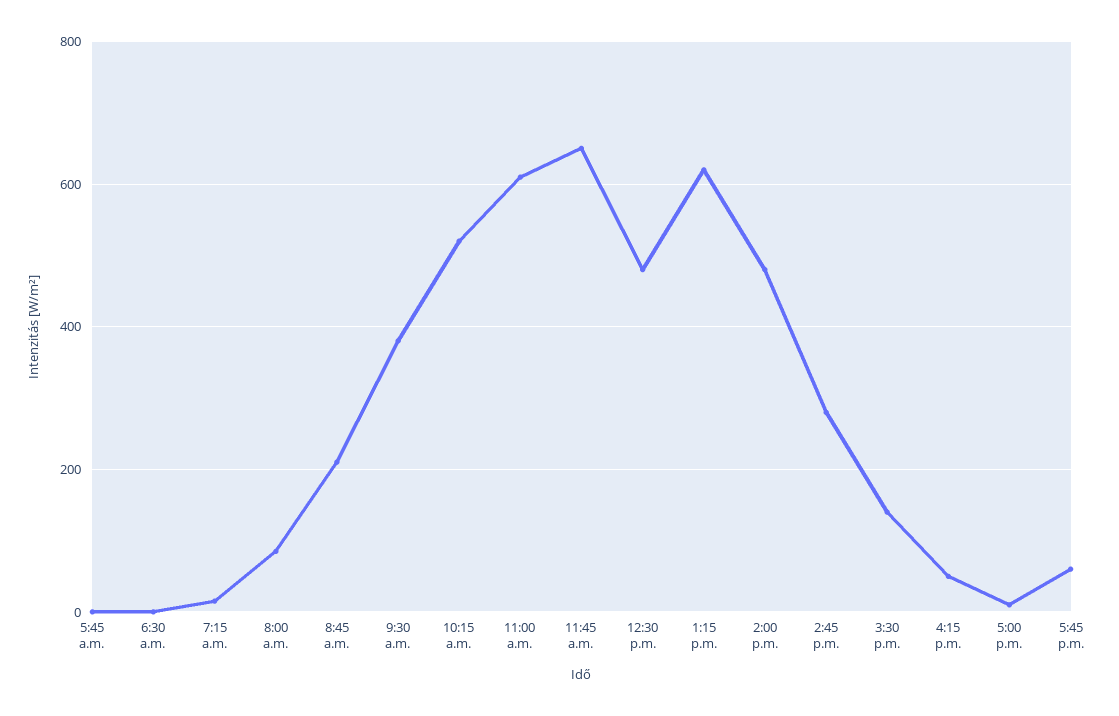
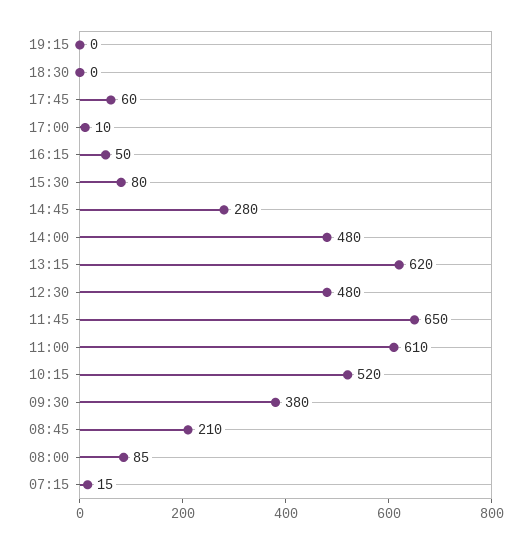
5:45 a.m.: 0 -> none
6:30 a.m.: 0 -> none
3:30 p.m.: 140 -> 80
19:15: none -> 0
18:30: none -> 0

